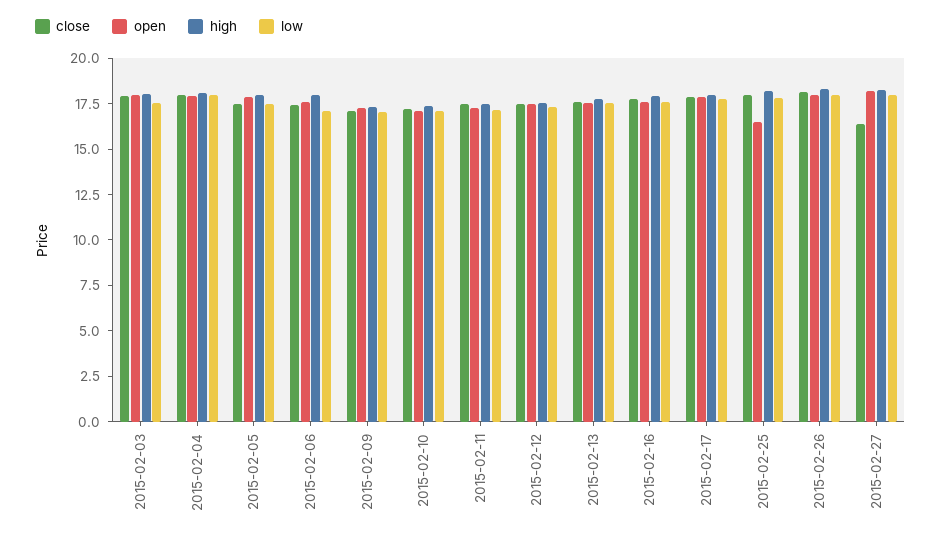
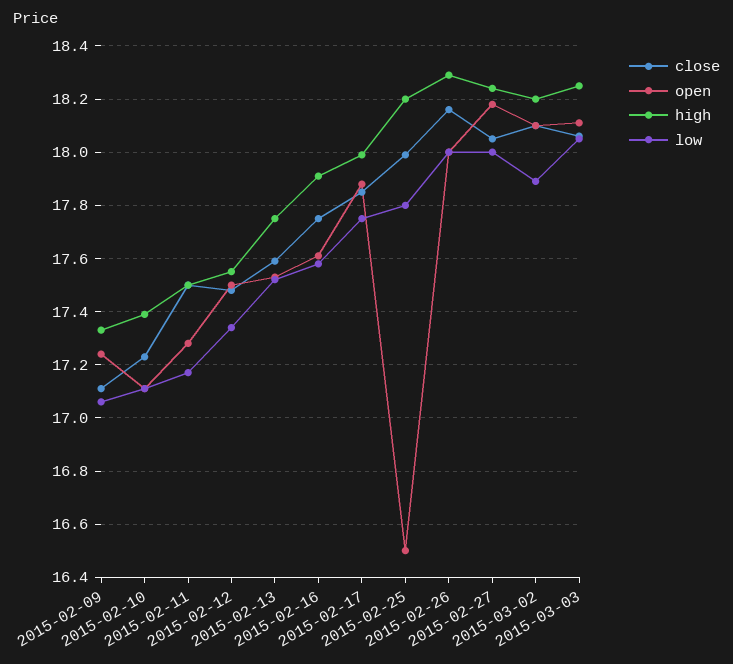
close, 2015-02-03: 18 -> none
open, 2015-02-03: 18 -> none
high, 2015-02-03: 18 -> none
low, 2015-02-03: 17.5 -> none
close, 2015-02-04: 18 -> none
open, 2015-02-04: 18 -> none
high, 2015-02-04: 18 -> none
low, 2015-02-04: 18 -> none
close, 2015-02-05: 17.5 -> none
open, 2015-02-05: 18 -> none
high, 2015-02-05: 18 -> none
low, 2015-02-05: 17.5 -> none
close, 2015-02-06: 17.5 -> none
open, 2015-02-06: 17.5 -> none
high, 2015-02-06: 18 -> none
low, 2015-02-06: 17 -> none
close, 2015-02-27: 16.5 -> 18.05
close, 2015-03-02: none -> 18.1
open, 2015-03-02: none -> 18.1
high, 2015-03-02: none -> 18.2
low, 2015-03-02: none -> 17.9
close, 2015-03-03: none -> 18.05
open, 2015-03-03: none -> 18.1
high, 2015-03-03: none -> 18.25
low, 2015-03-03: none -> 18.05

